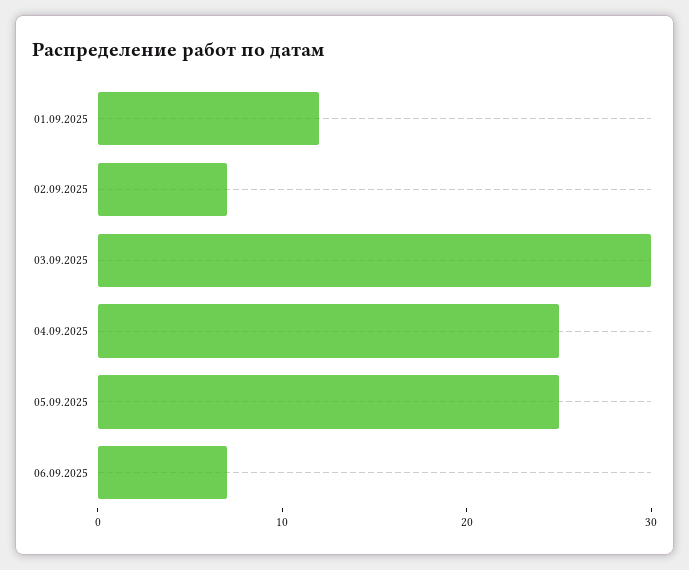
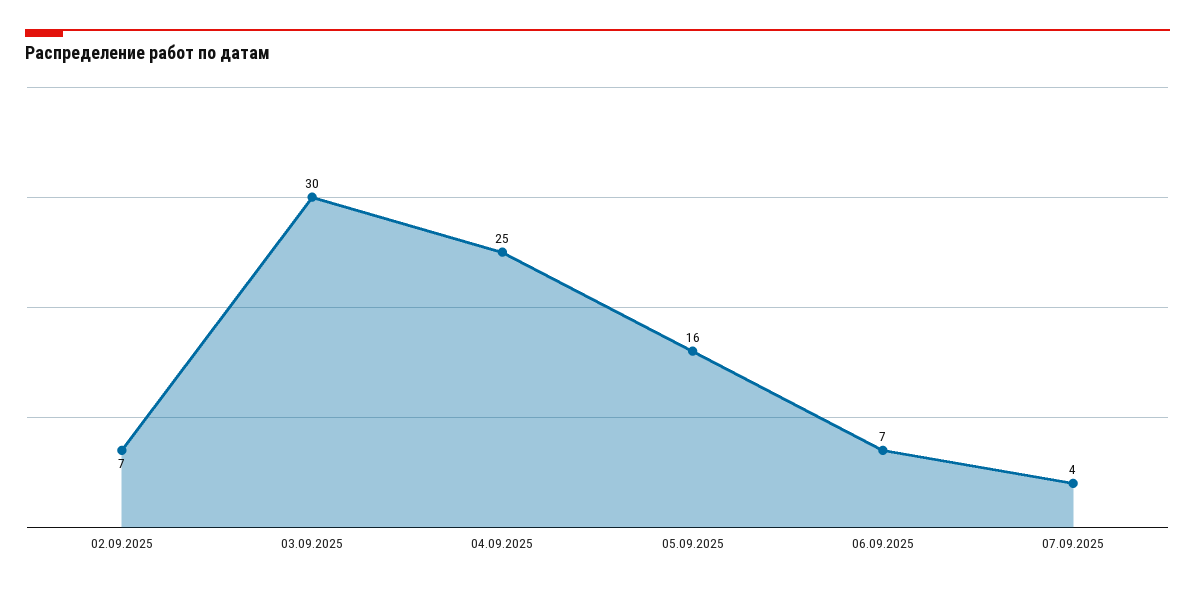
01.09.2025: 12 -> none
05.09.2025: 25 -> 16
07.09.2025: none -> 4

